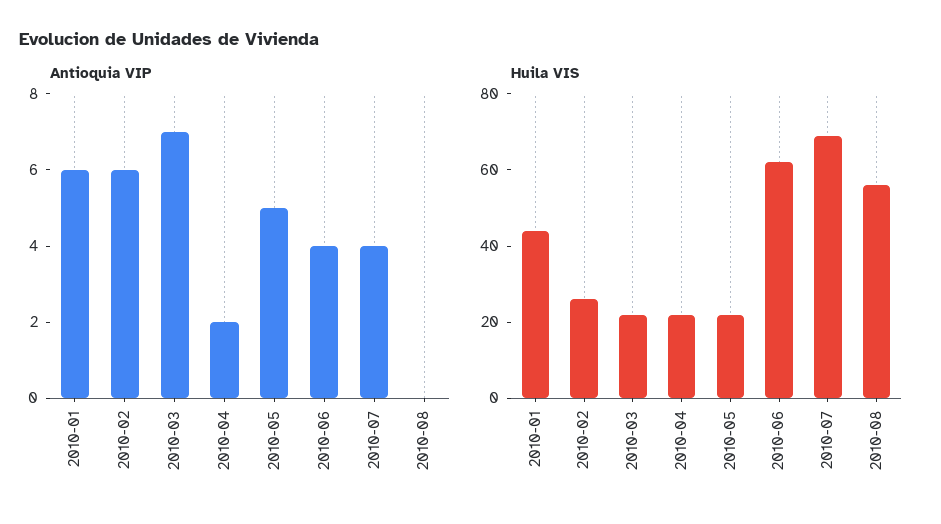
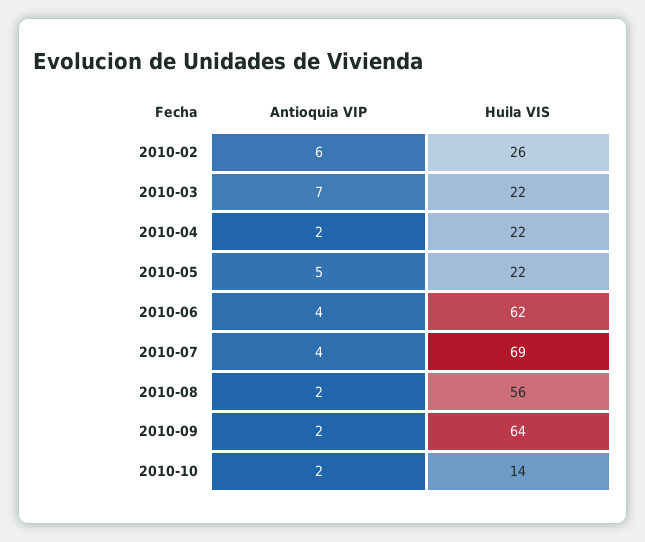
Antioquia VIP, 2010-01: 6 -> none
Antioquia VIP, 2010-08: 0 -> 2
Huila VIS, 2010-01: 45 -> none
Antioquia VIP, 2010-09: none -> 2
Huila VIS, 2010-09: none -> 64
Antioquia VIP, 2010-10: none -> 2
Huila VIS, 2010-10: none -> 14

